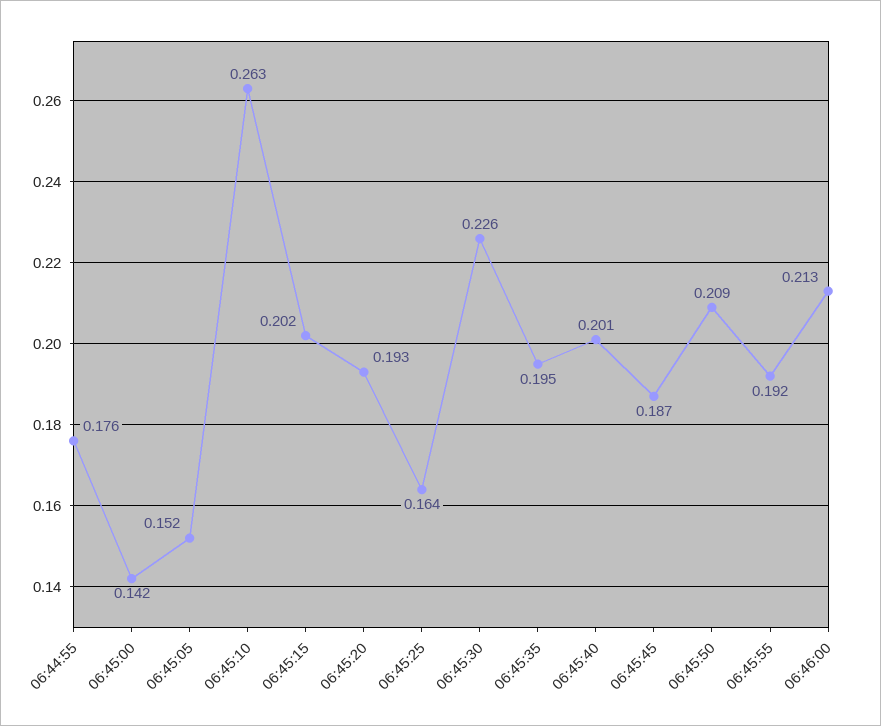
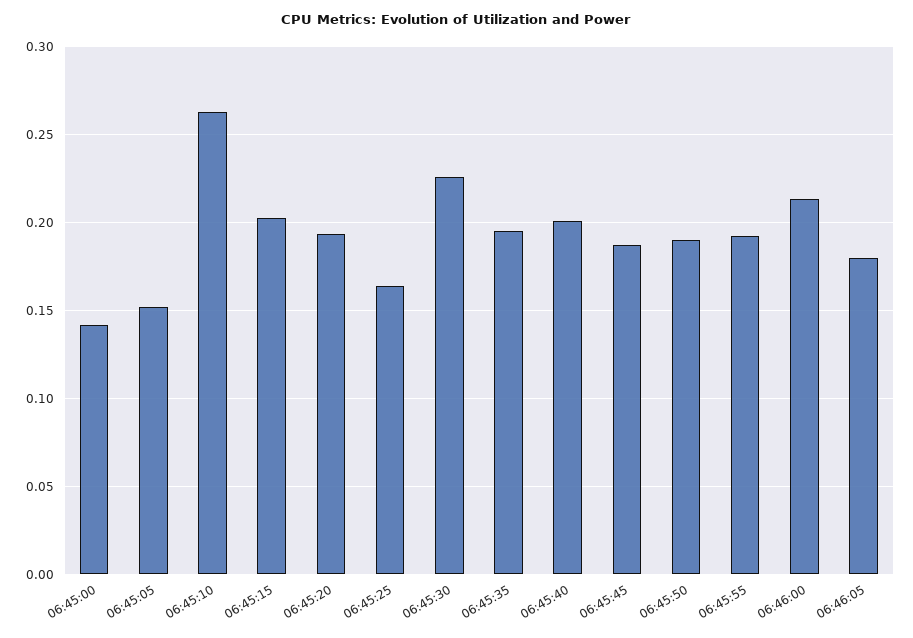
06:44:55: 0.176 -> none
06:45:50: 0.209 -> 0.19
06:46:05: none -> 0.18

